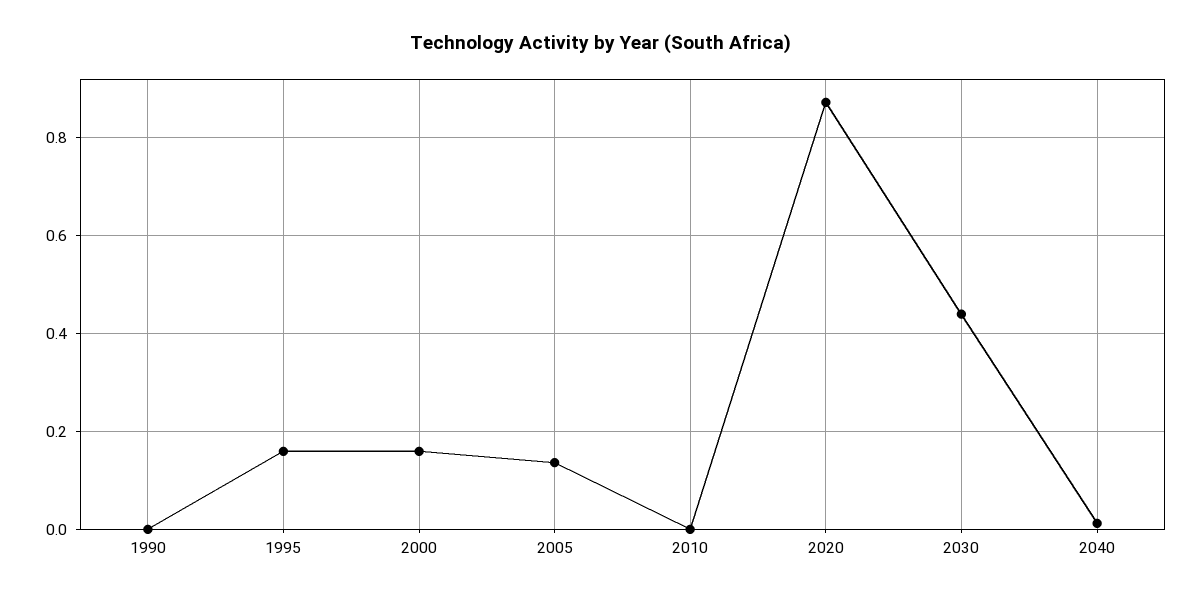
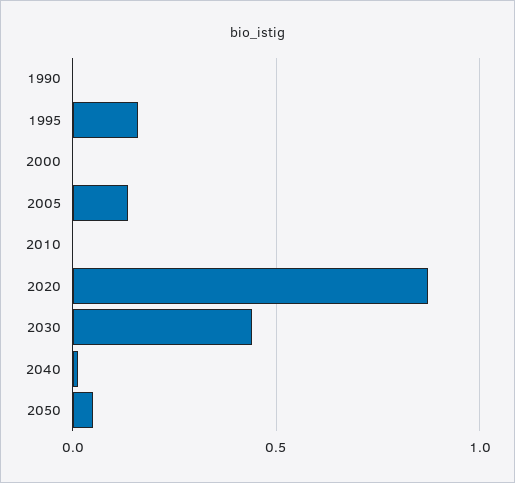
2000: 0.16 -> 0
2050: none -> 0.05

